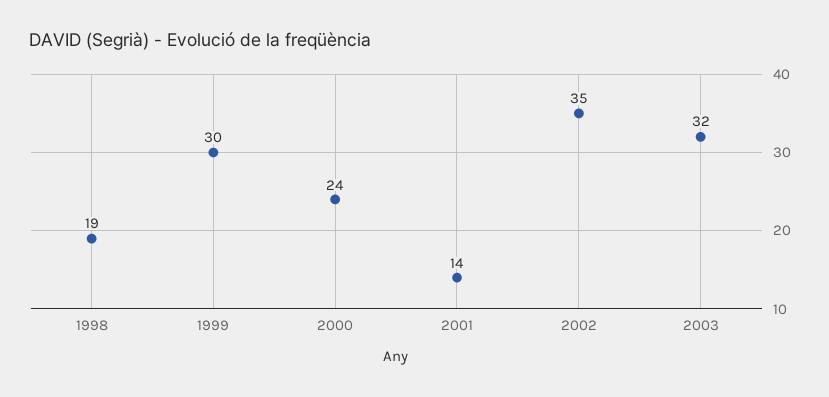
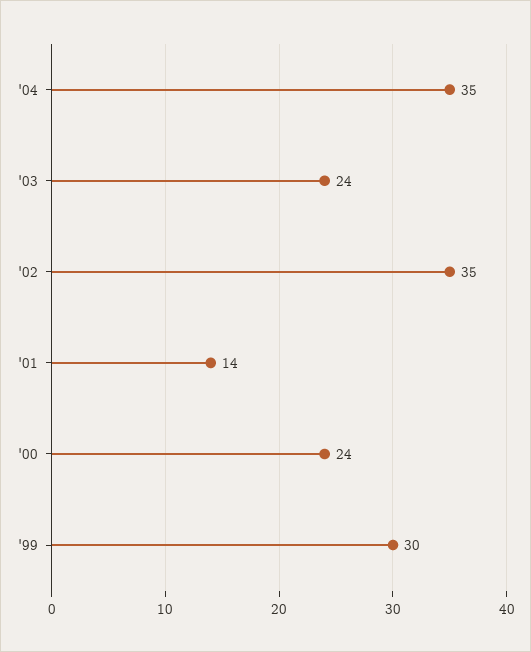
1998: 19 -> none
2003: 32 -> 24
'04: none -> 35

